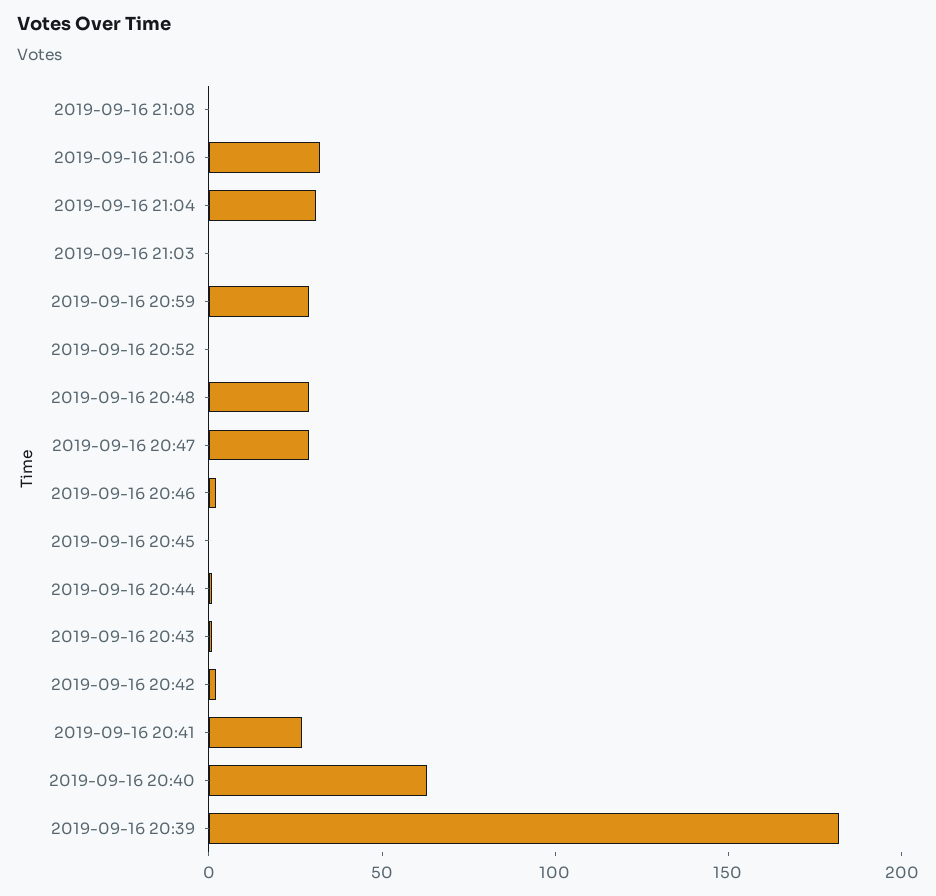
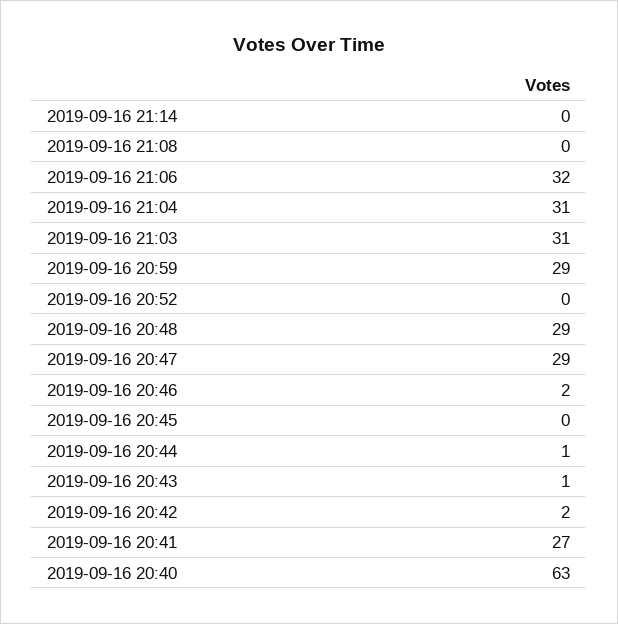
2019-09-16 21:03: 0 -> 31
2019-09-16 20:39: 180 -> none
2019-09-16 21:14: none -> 0

